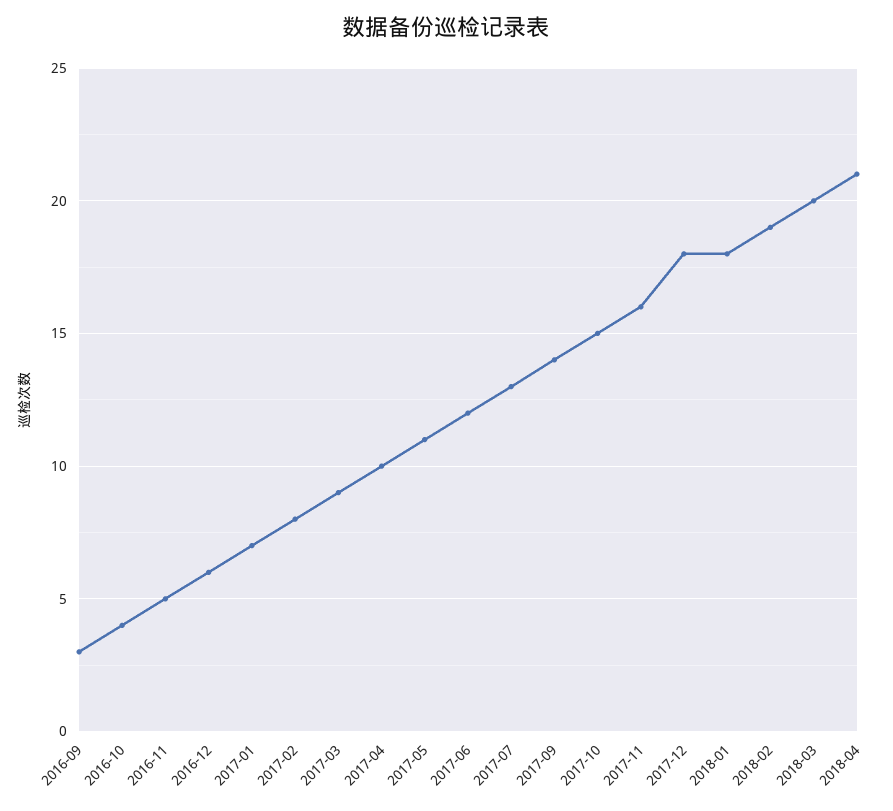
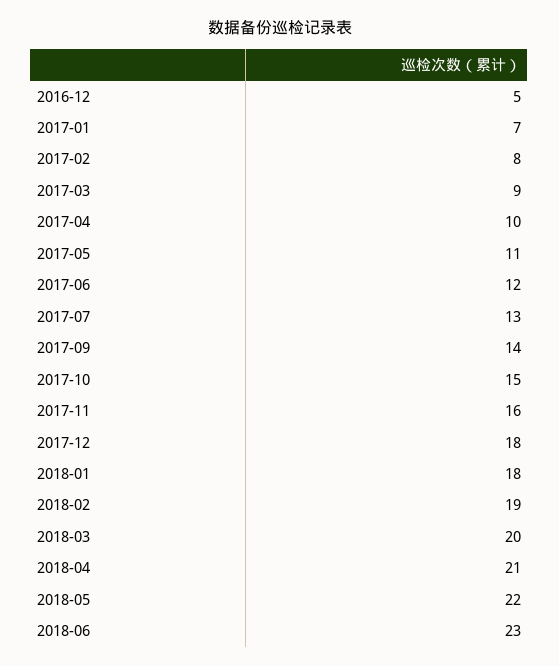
2016-09: 3 -> none
2016-10: 4 -> none
2016-11: 5 -> none
2016-12: 6 -> 5
2018-05: none -> 22
2018-06: none -> 23

